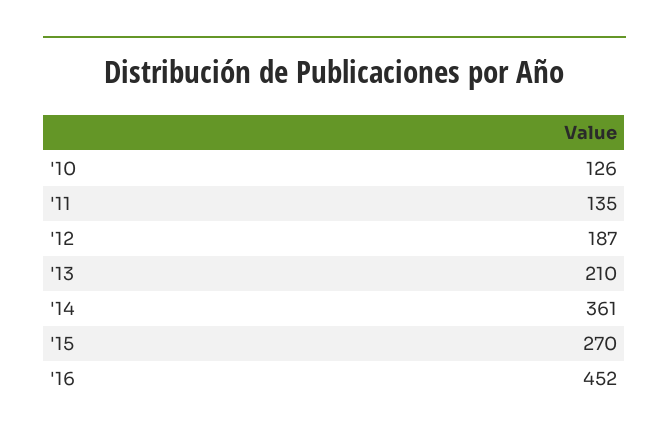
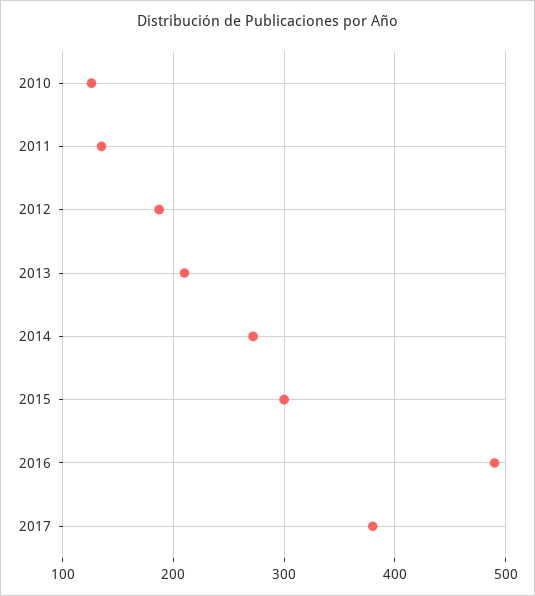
'14: 361 -> 270
'15: 270 -> 300
'16: 452 -> 490
2017: none -> 380

